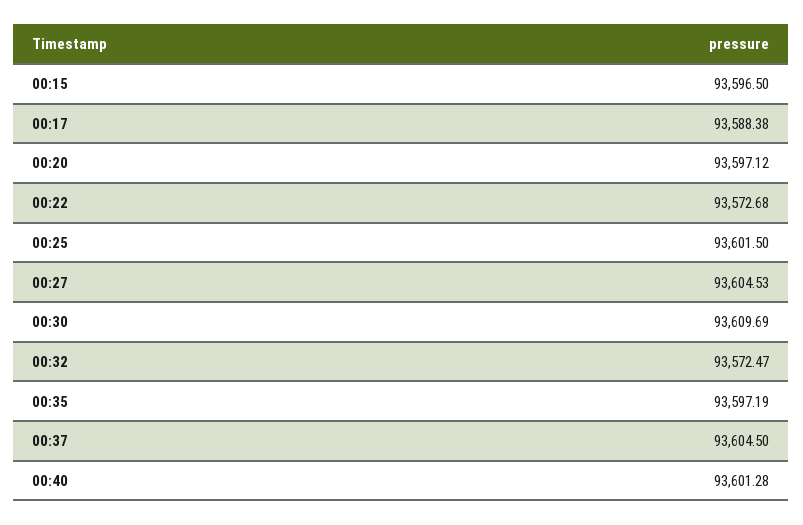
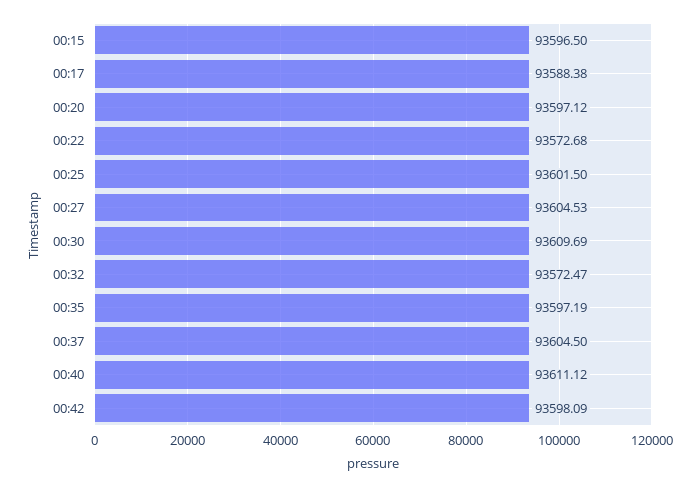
00:40: 93601.28 -> 93611.12
00:42: none -> 93598.09

